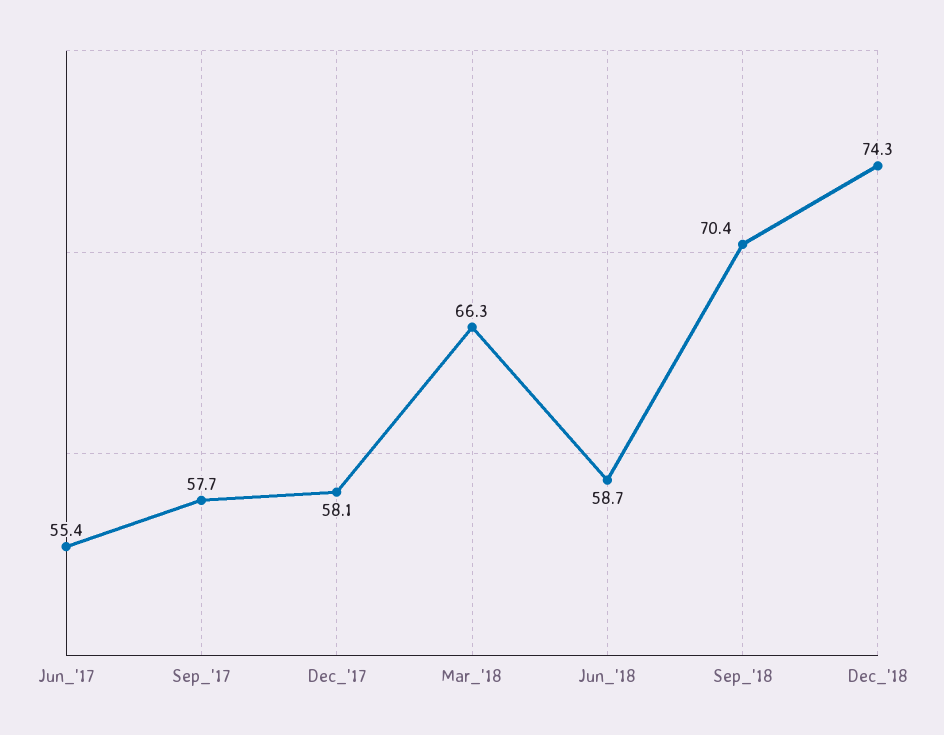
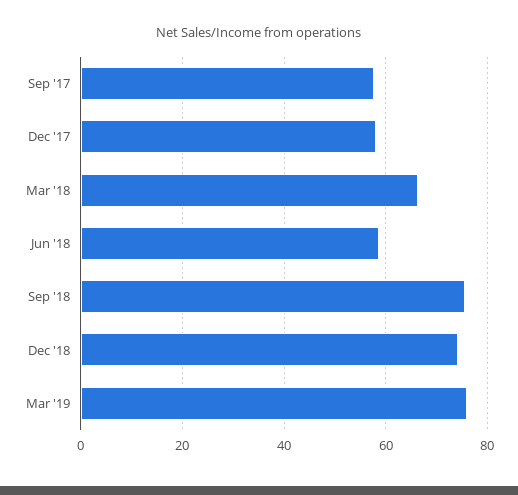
Jun_'17: 55.4 -> none
Sep_'18: 70.4 -> 76
Mar '19: none -> 76

